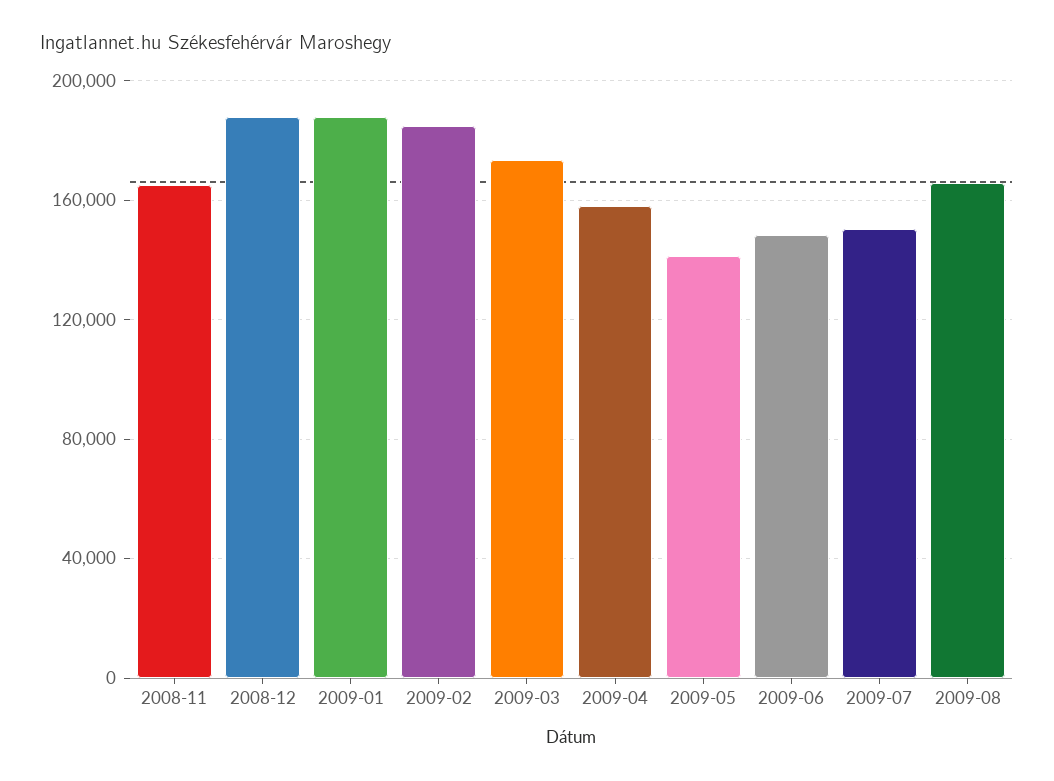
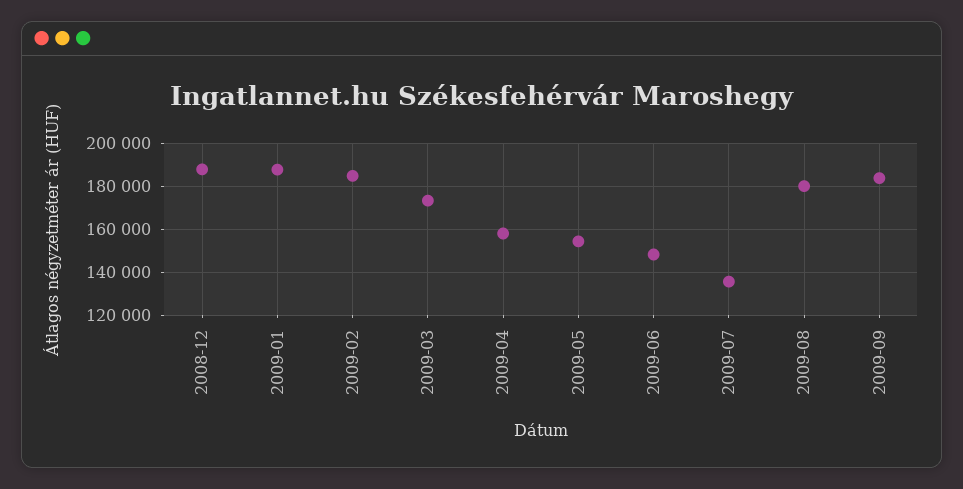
2008-11: 165000 -> none
2009-05: 140000 -> 155000
2009-07: 150000 -> 135000
2009-08: 165000 -> 180000
2009-09: none -> 185000

